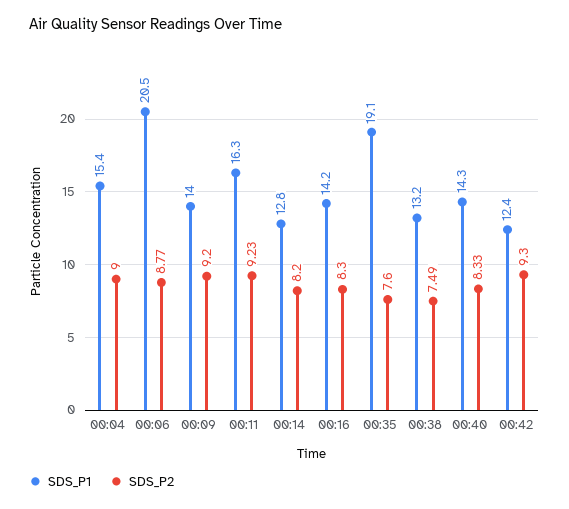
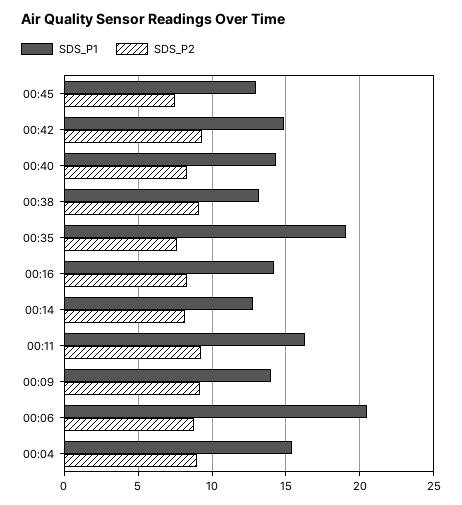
SDS_P2, 00:38: 7.49 -> 9
SDS_P1, 00:42: 12.4 -> 15
SDS_P1, 00:45: none -> 13
SDS_P2, 00:45: none -> 7.5

